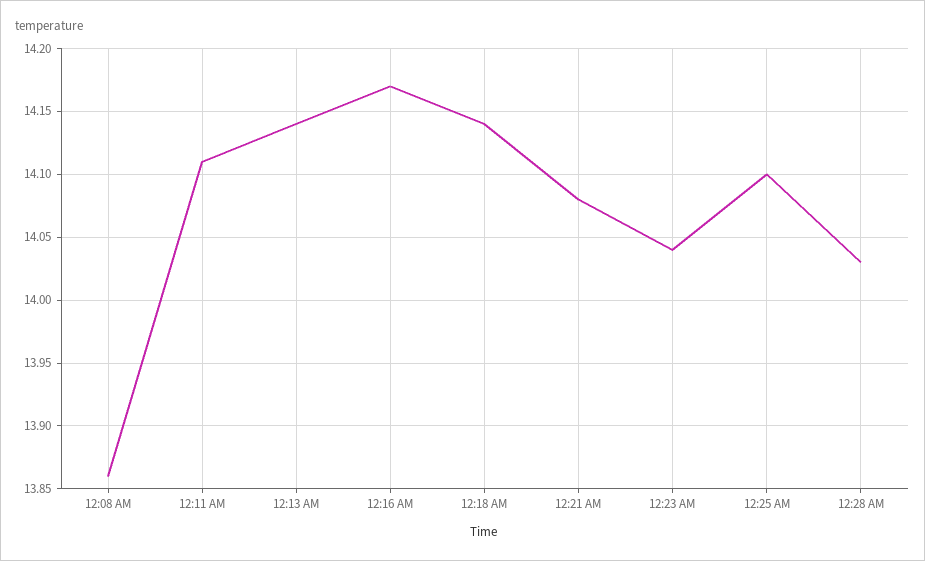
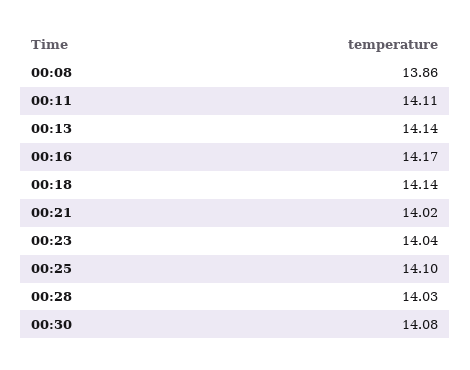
12:21 AM: 14.08 -> 14.02
00:30: none -> 14.08

